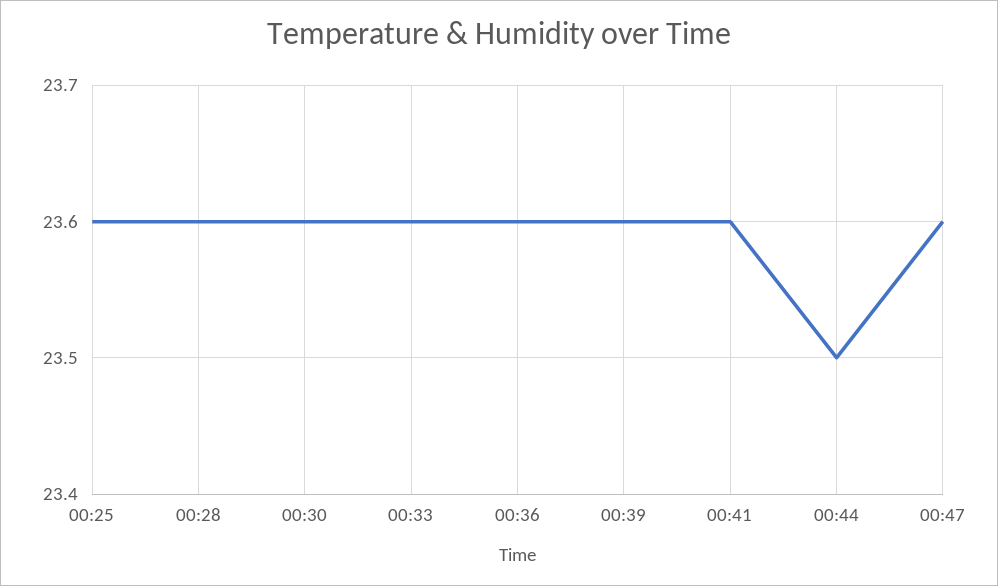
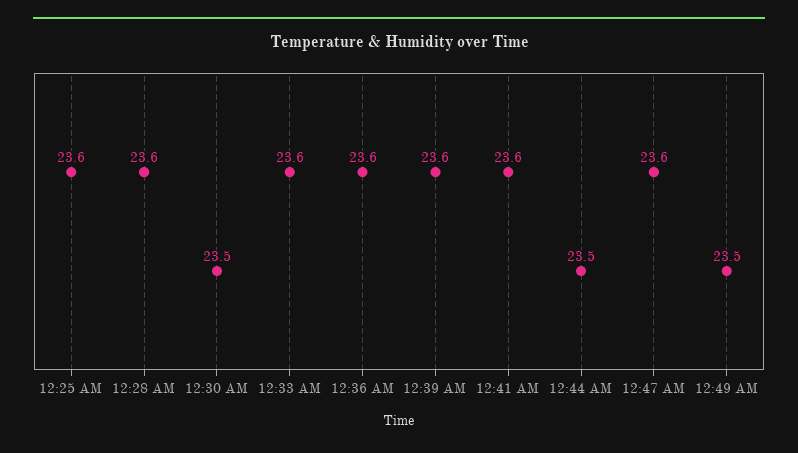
00:30: 23.6 -> 23.5
12:49 AM: none -> 23.5

